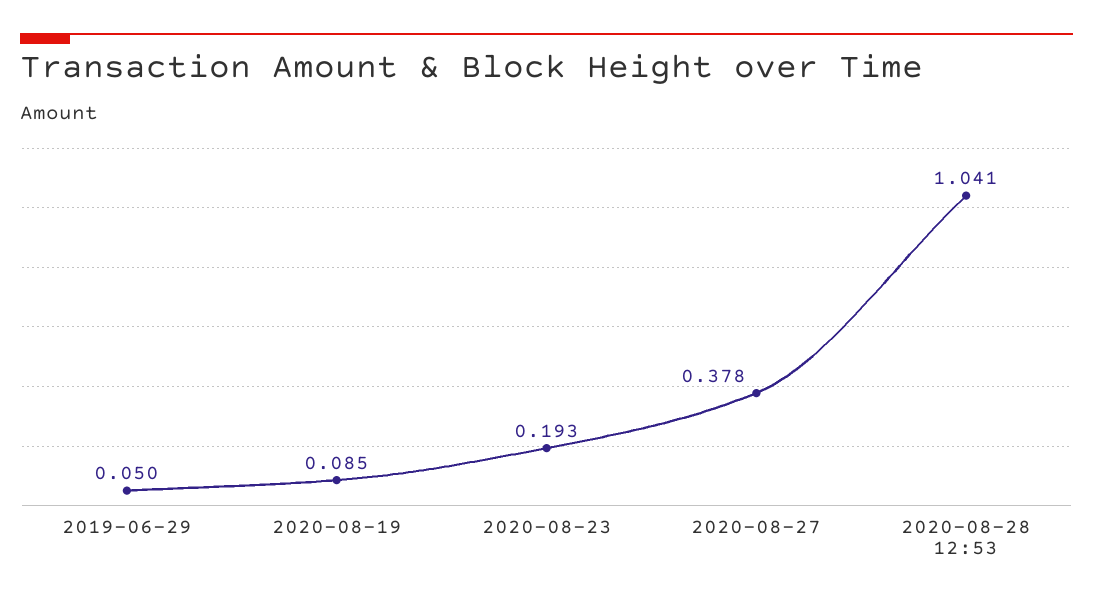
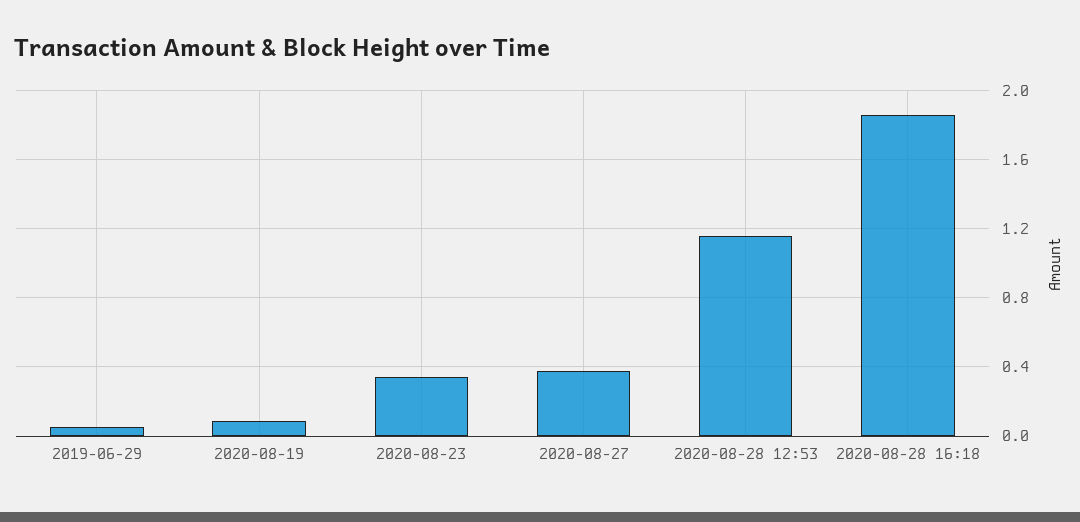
2020-08-23: 0.193 -> 0.35
2020-08-28 12:53: 1.041 -> 1.15
2020-08-28 16:18: none -> 1.85

